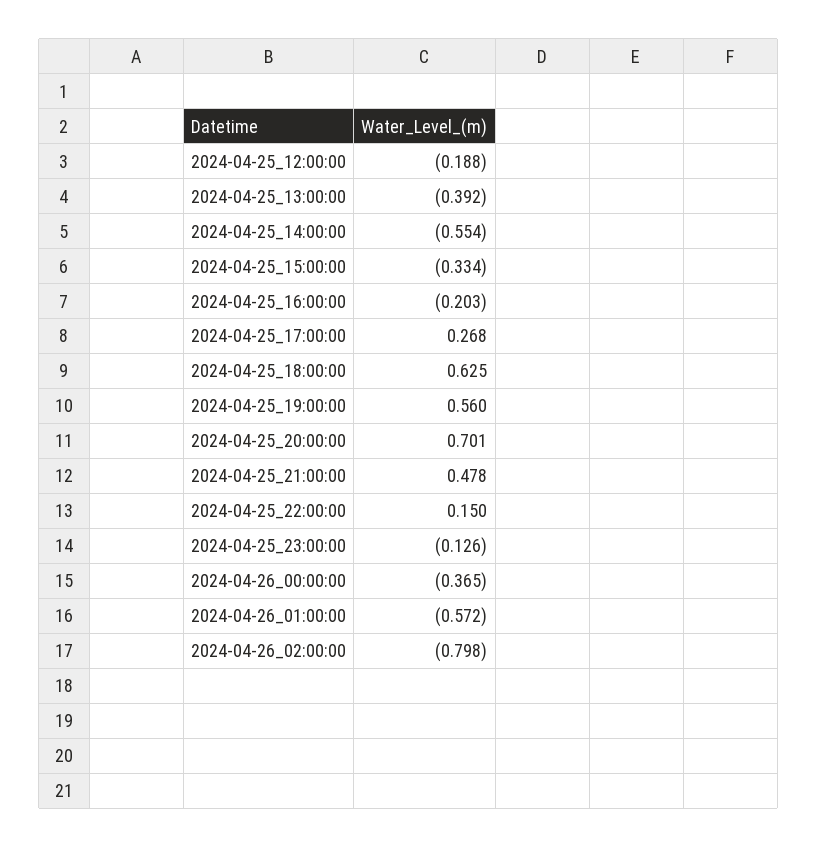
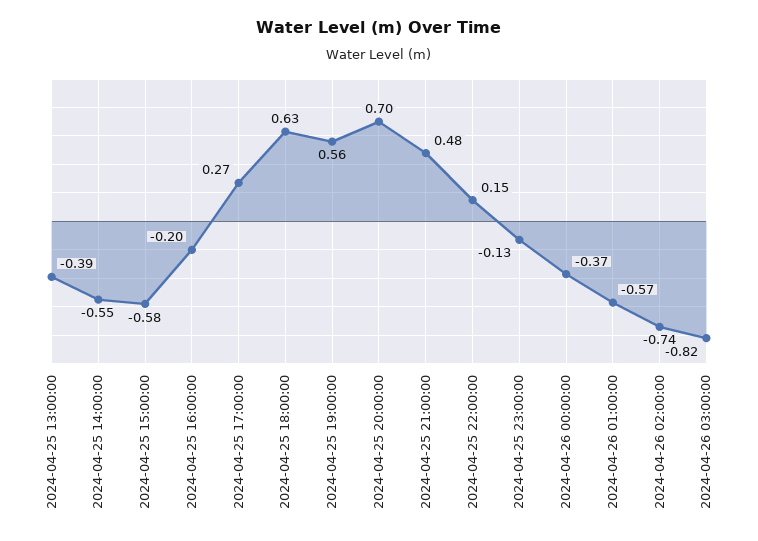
2024-04-25_12:00:00: -0.188 -> none
2024-04-25_15:00:00: -0.334 -> -0.58
2024-04-26_02:00:00: -0.798 -> -0.74
2024-04-26 03:00:00: none -> -0.82

